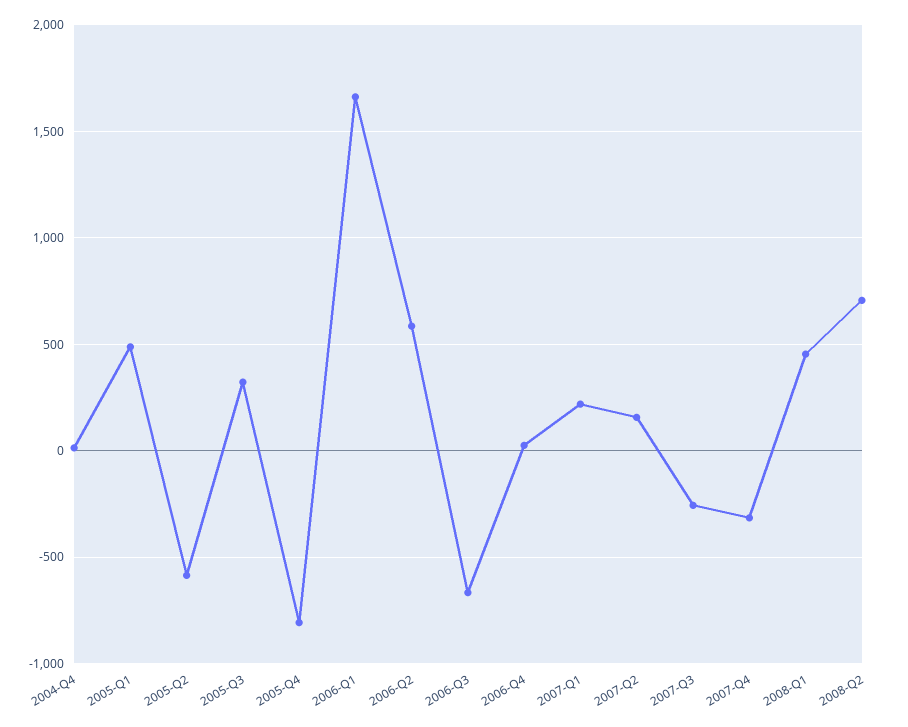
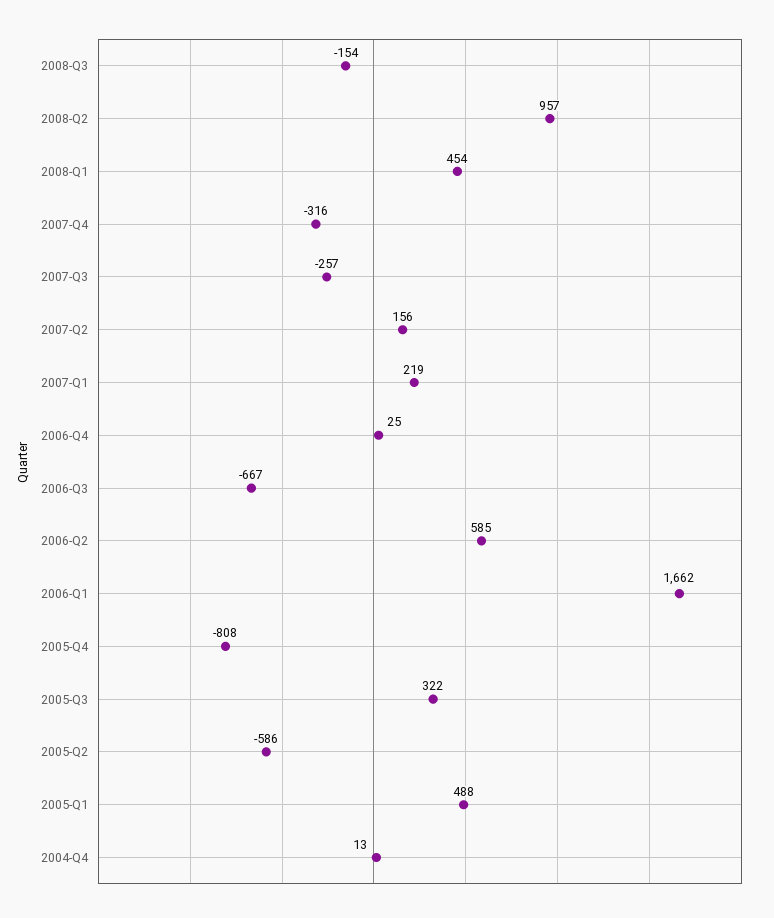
2008-Q2: 700 -> 957
2008-Q3: none -> -154

